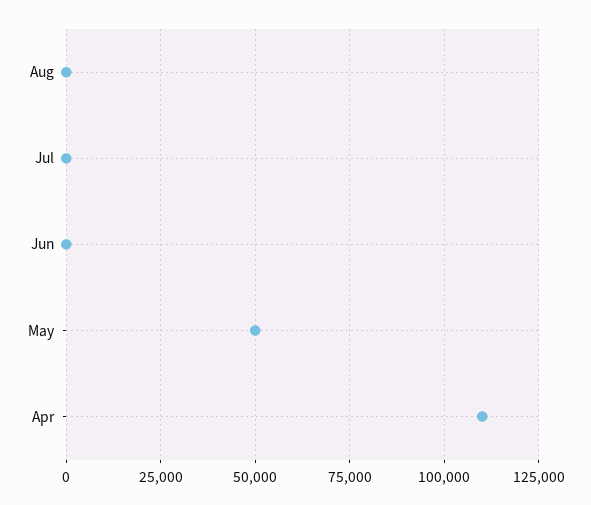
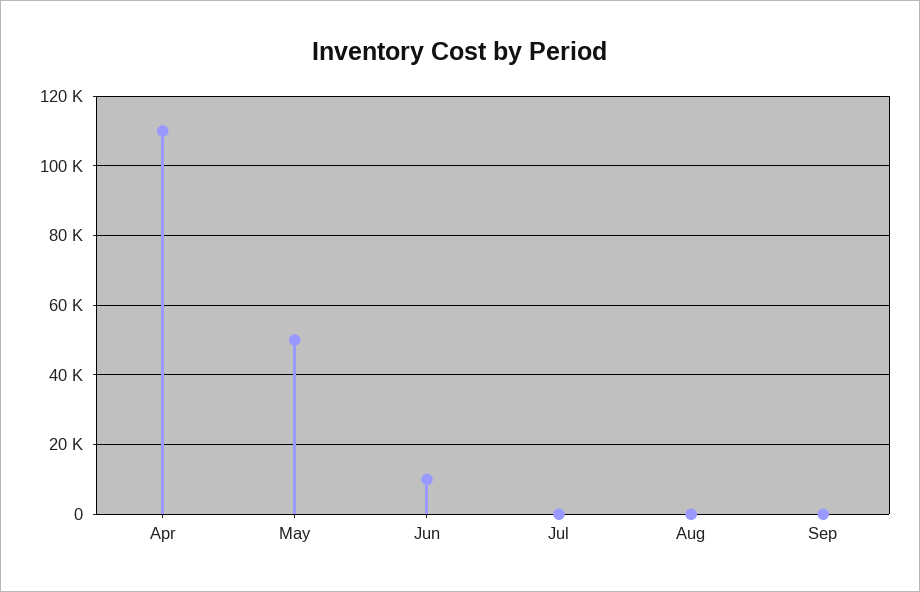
Jun: 0 -> 10000
Sep: none -> 0

